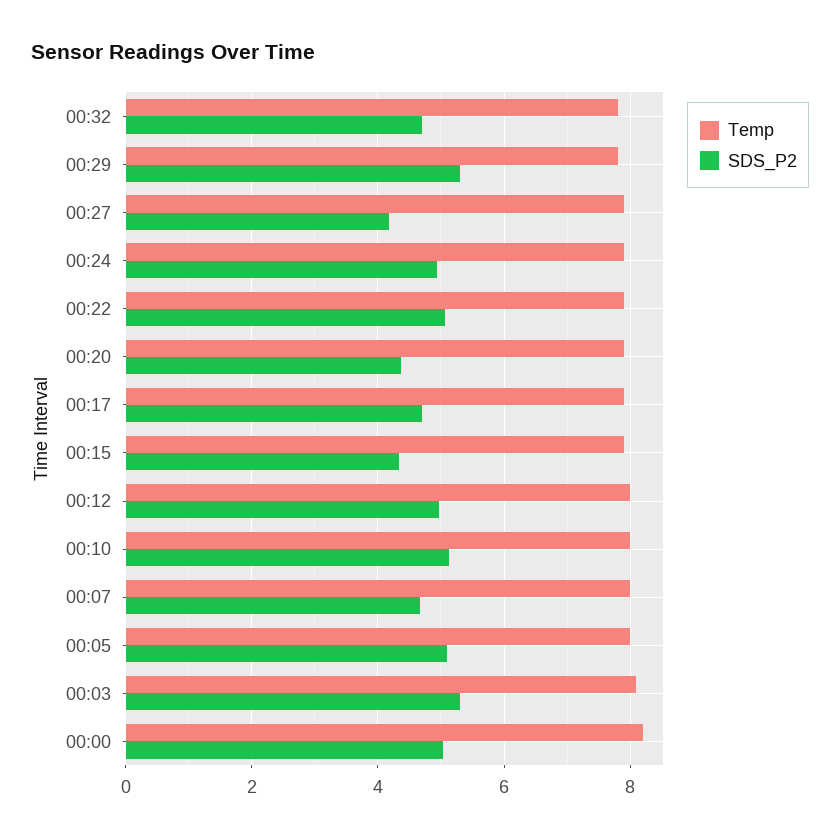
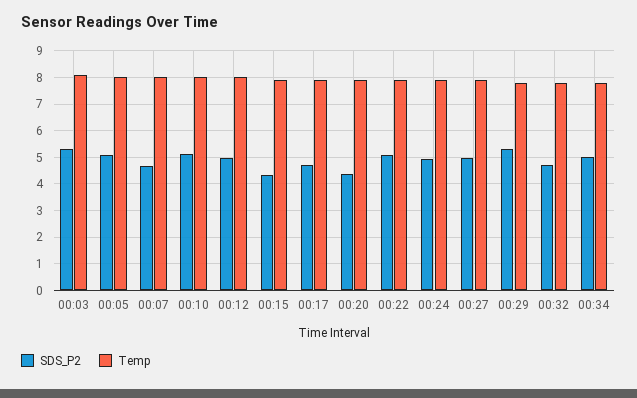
SDS_P2, 00:27: 4.2 -> 5
Temp, 00:00: 8.2 -> none
SDS_P2, 00:00: 5 -> none
SDS_P2, 00:34: none -> 5
Temp, 00:34: none -> 7.75

